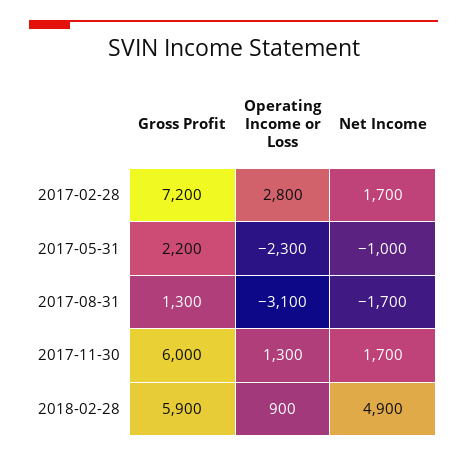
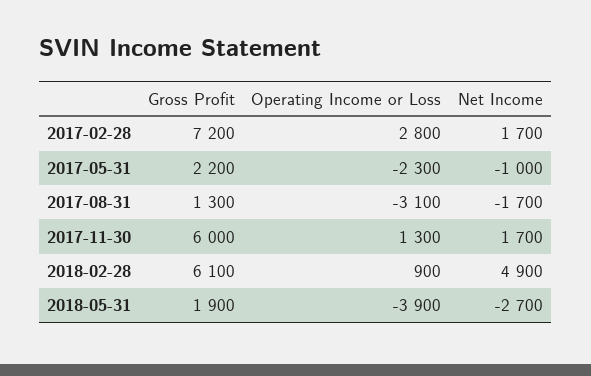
Gross Profit, 2018-02-28: 5900 -> 6100
Gross Profit, 2018-05-31: none -> 1900
Operating Income or Loss, 2018-05-31: none -> -3900
Net Income, 2018-05-31: none -> -2700

